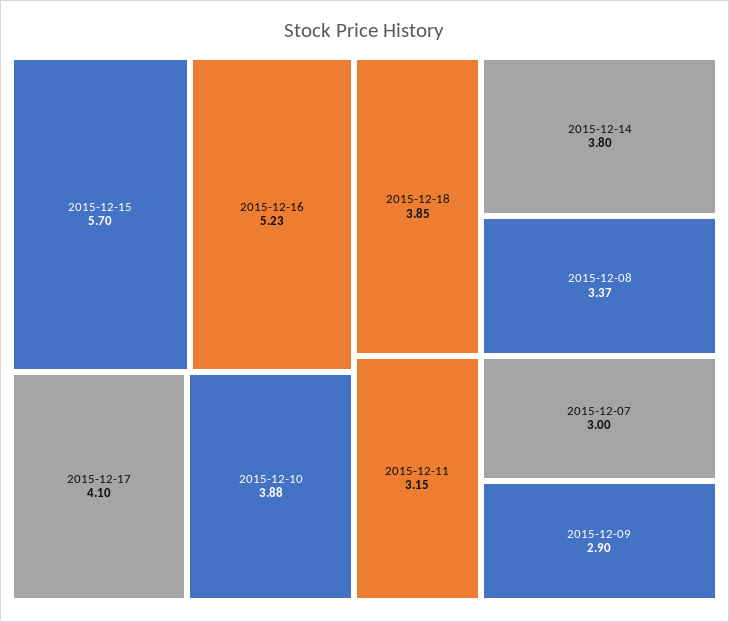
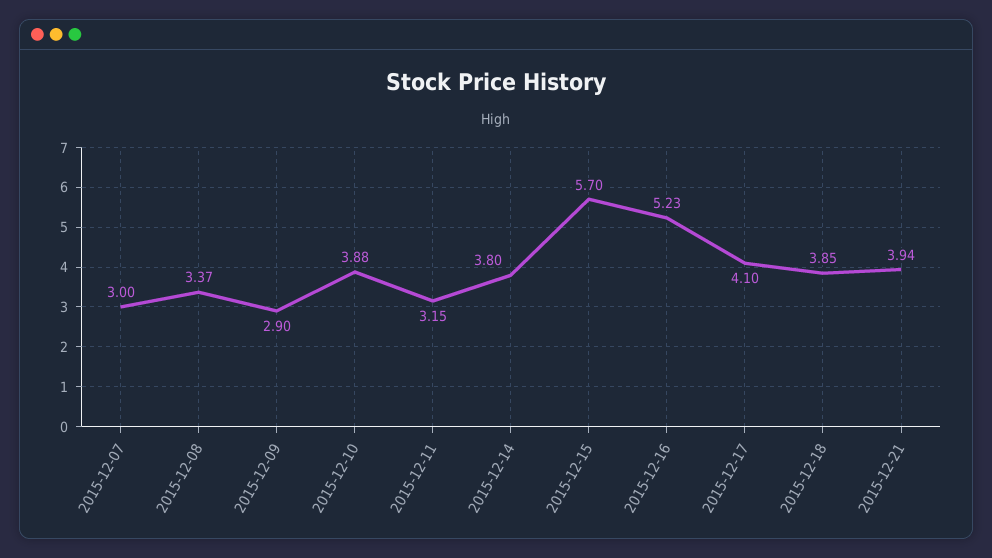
2015-12-21: none -> 3.94

